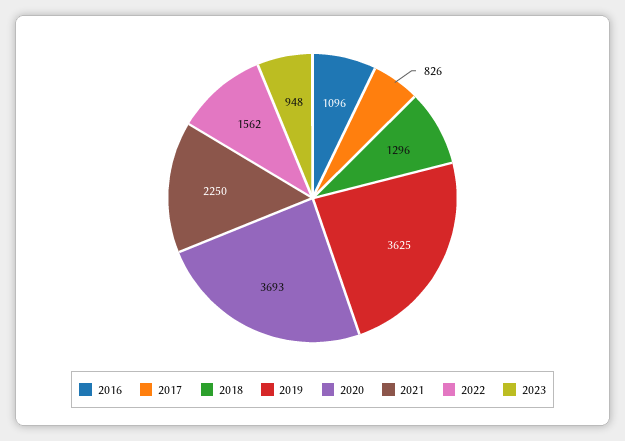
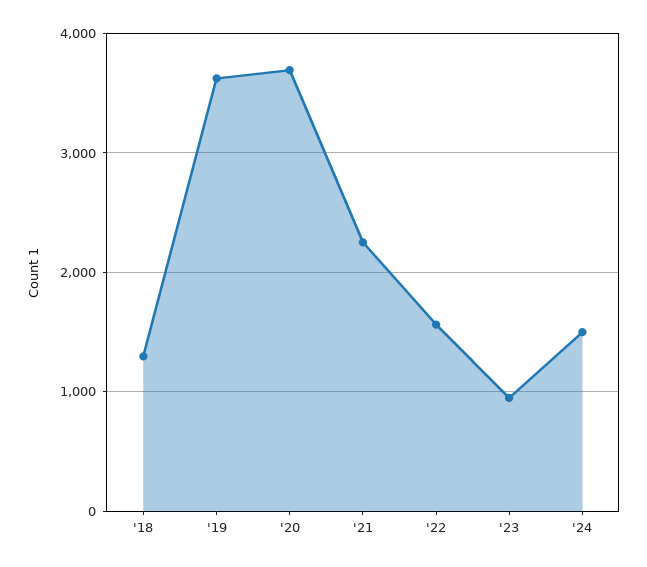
2016: 1096 -> none
2017: 826 -> none
'24: none -> 1500

